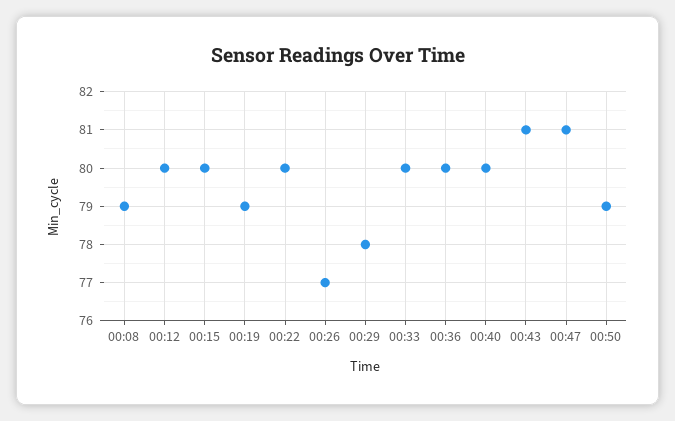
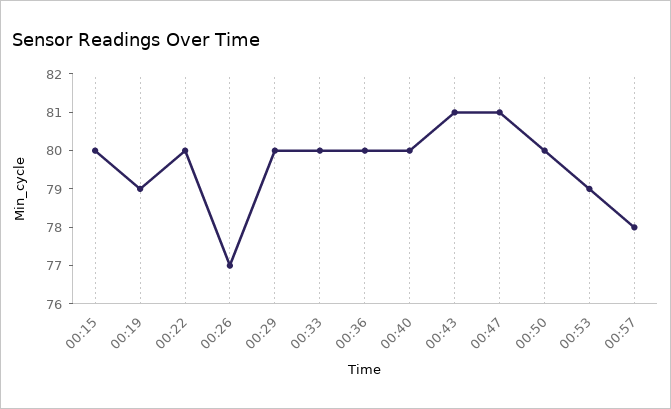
00:08: 79 -> none
00:12: 80 -> none
00:29: 78 -> 80
00:50: 79 -> 80
00:53: none -> 79
00:57: none -> 78

